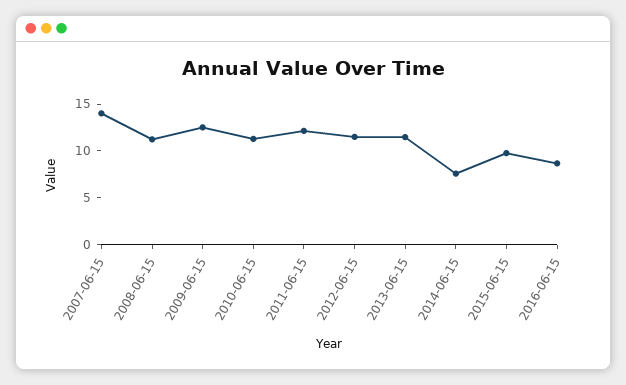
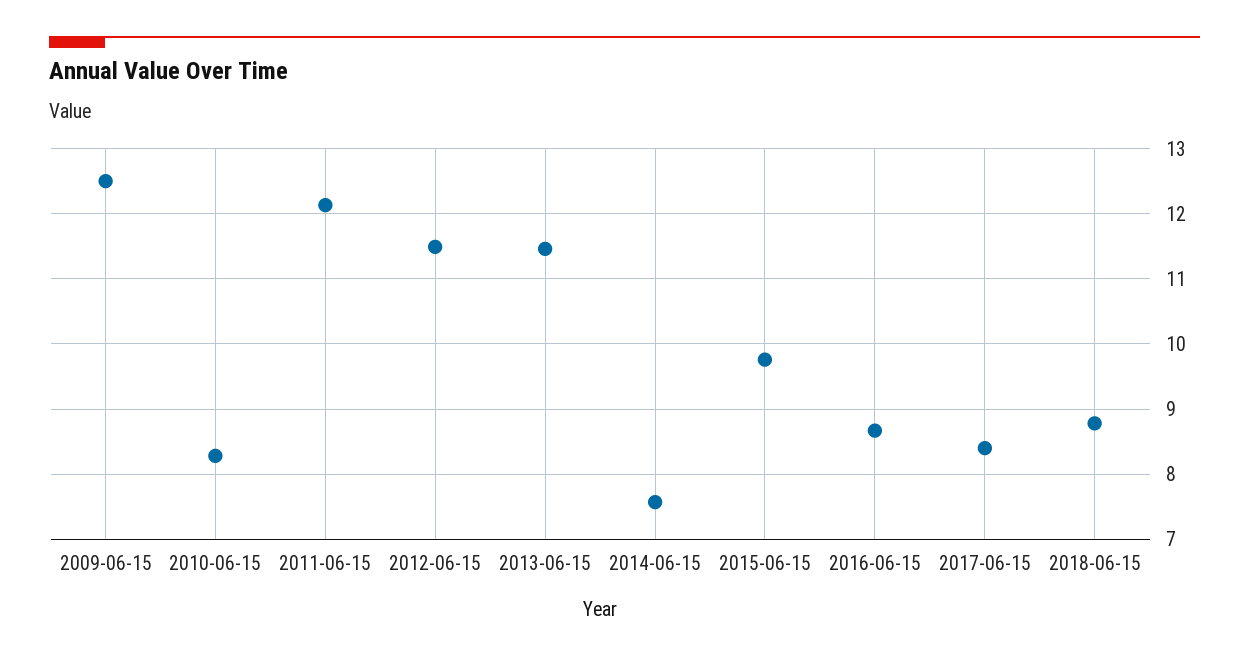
2007-06-15: 14 -> none
2008-06-15: 11 -> none
2010-06-15: 11 -> 8.3
2017-06-15: none -> 8.4
2018-06-15: none -> 8.8

